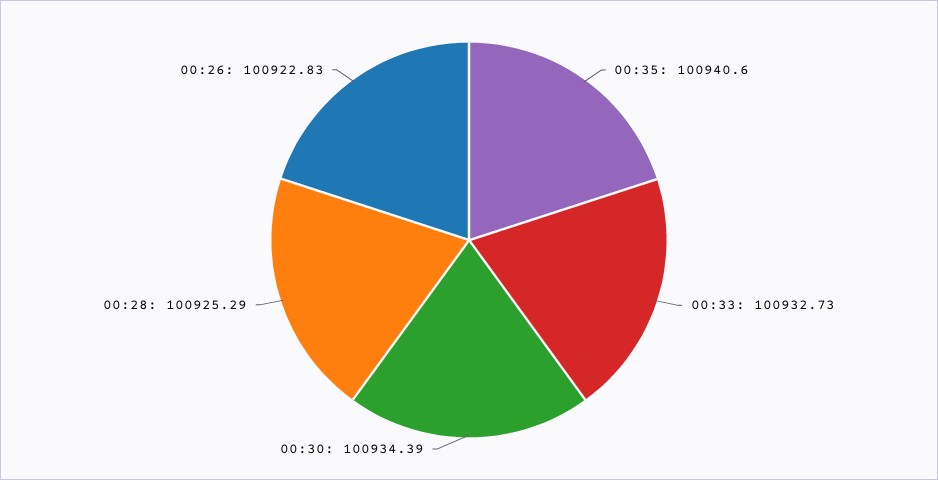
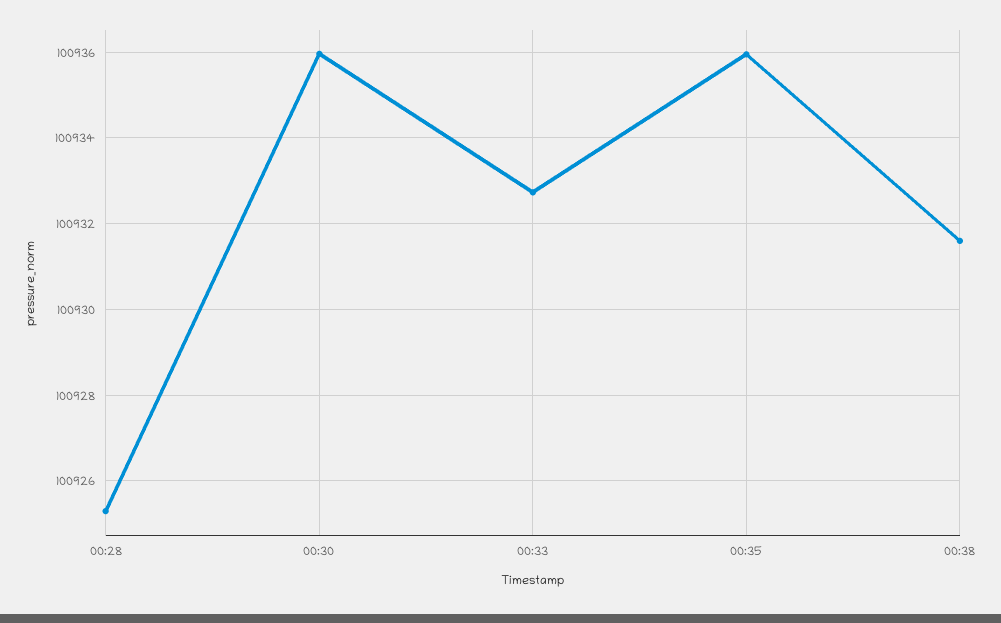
00:35: 100940.6 -> 100936
00:30: 100934.39 -> 100936
00:26: 100922.83 -> none
00:38: none -> 100931.6

